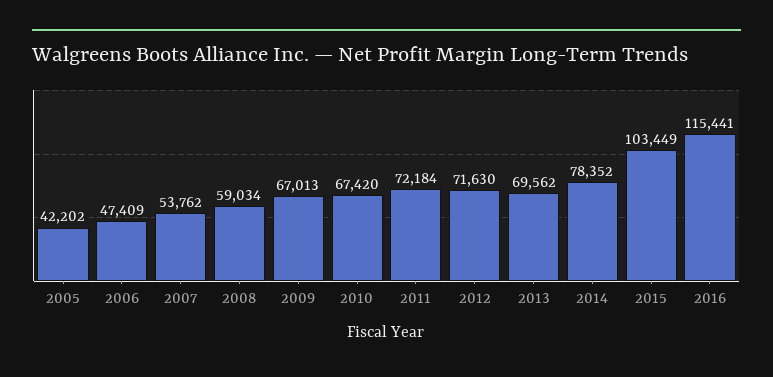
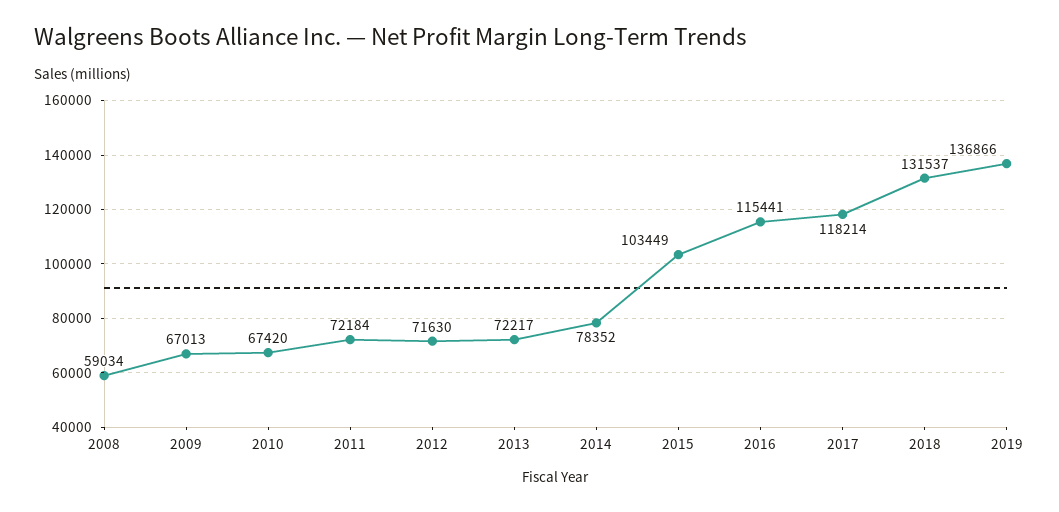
2005: 42202 -> none
2006: 47409 -> none
2007: 53762 -> none
2013: 69562 -> 72217
2017: none -> 118214
2018: none -> 131537
2019: none -> 136866

